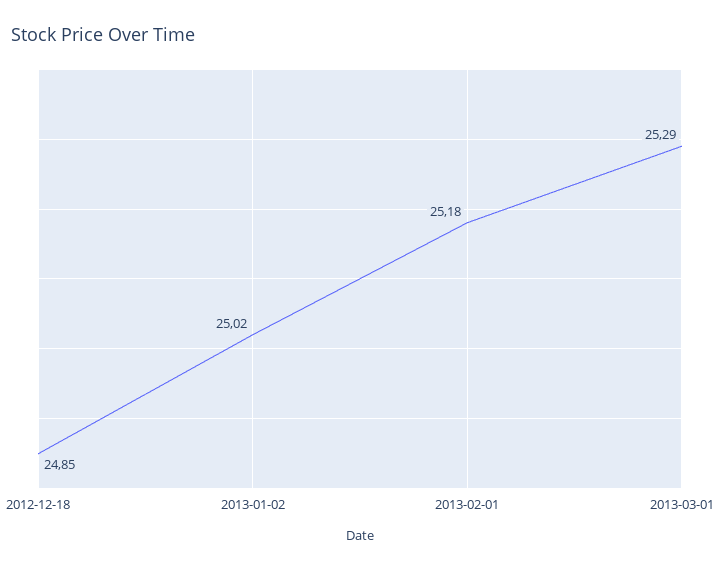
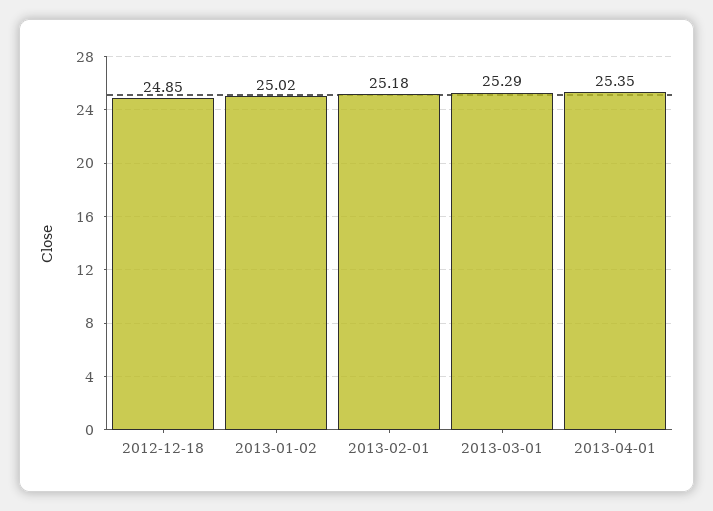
2013-04-01: none -> 25.35

